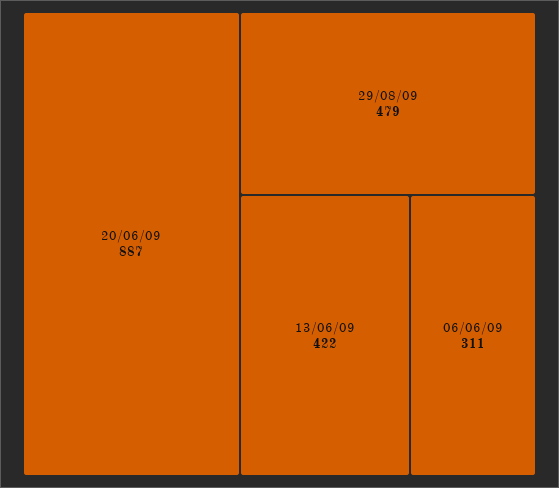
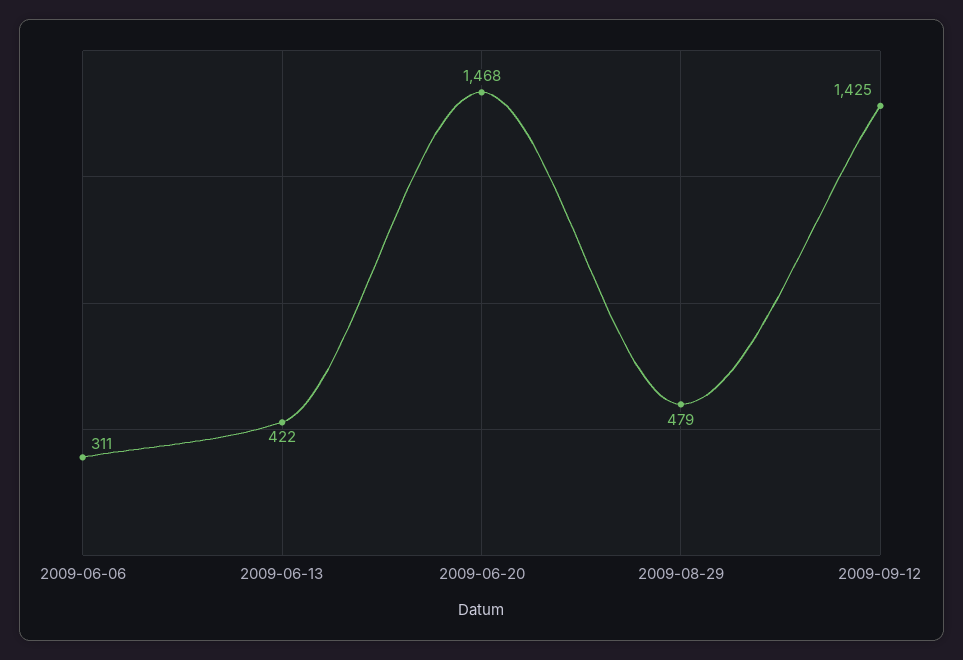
20/06/09: 887 -> 1468
2009-09-12: none -> 1425

